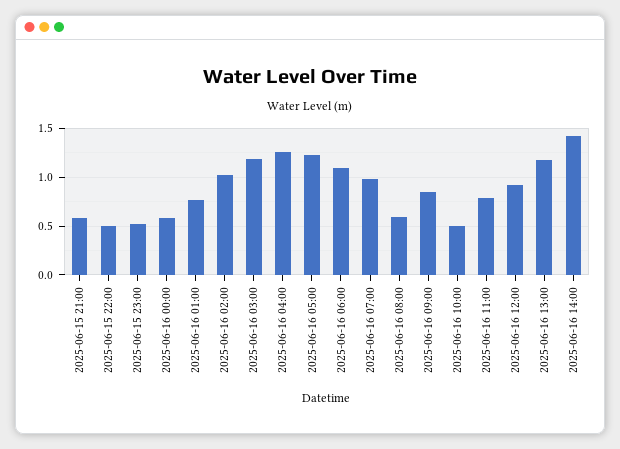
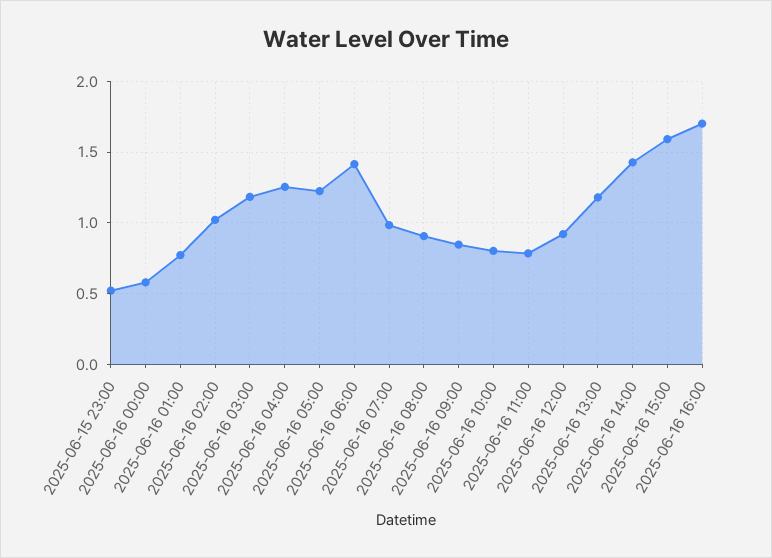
2025-06-15 21:00: 0.6 -> none
2025-06-15 22:00: 0.5 -> none
2025-06-16 06:00: 1.1 -> 1.4
2025-06-16 08:00: 0.6 -> 0.9
2025-06-16 10:00: 0.5 -> 0.8
2025-06-16 15:00: none -> 1.6
2025-06-16 16:00: none -> 1.7

